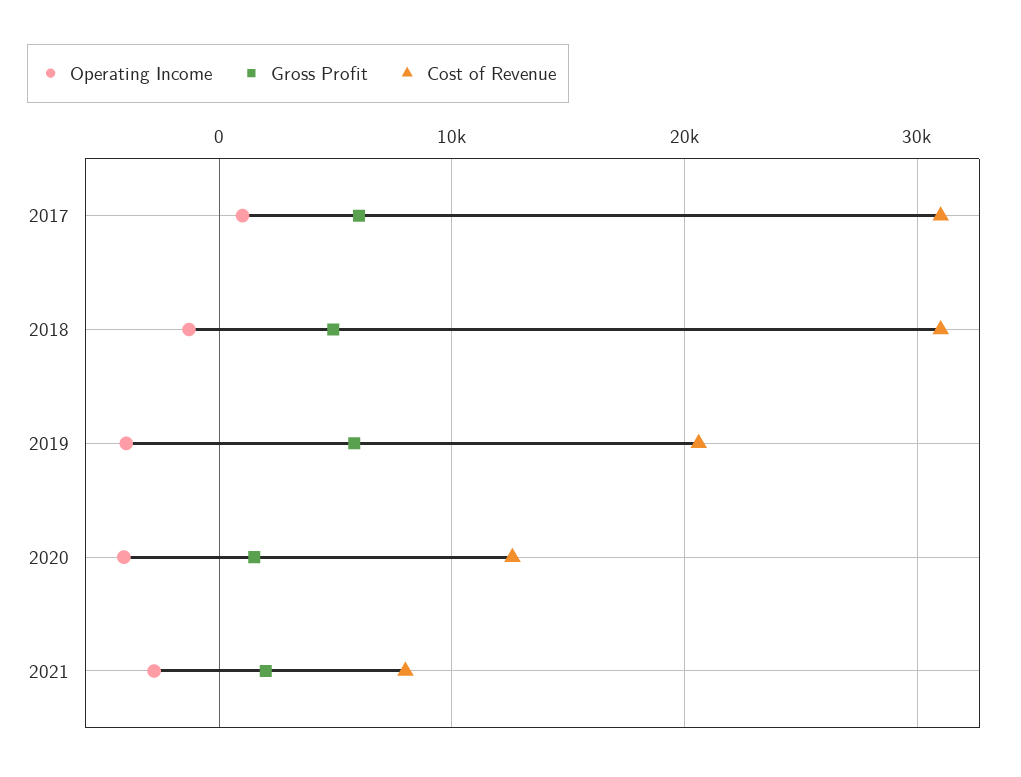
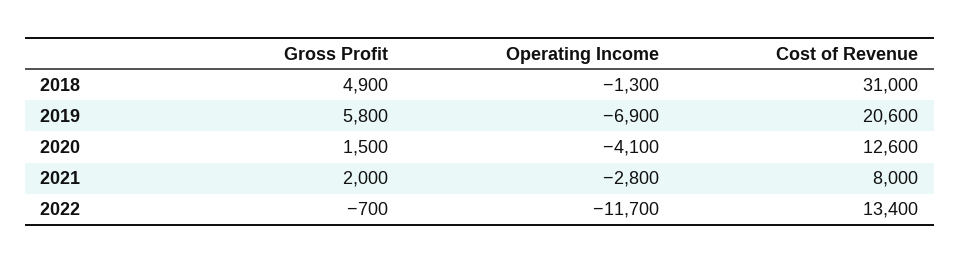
Operating Income, 2017: 1000 -> none
Gross Profit, 2017: 6000 -> none
Cost of Revenue, 2017: 31000 -> none
Operating Income, 2019: -4000 -> -6900
Gross Profit, 2022: none -> -700
Operating Income, 2022: none -> -11700
Cost of Revenue, 2022: none -> 13400

